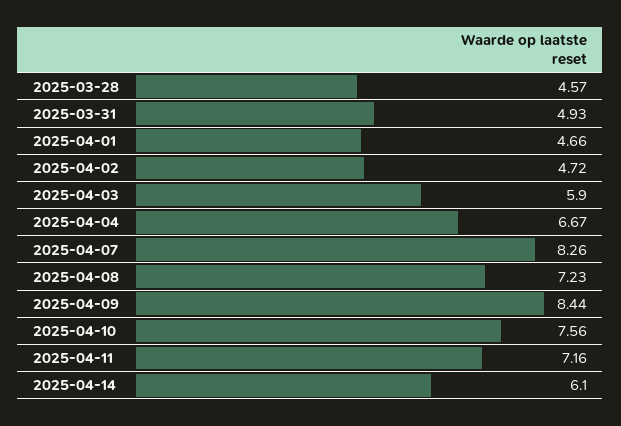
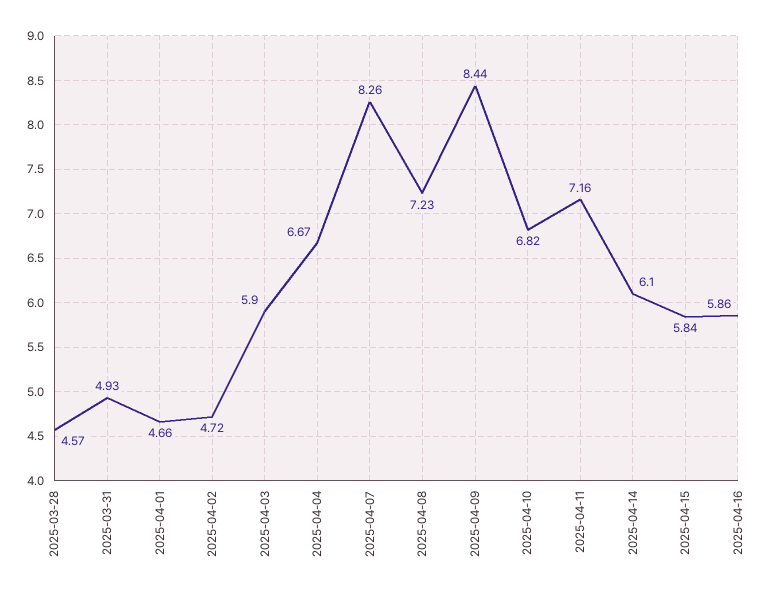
2025-04-10: 7.56 -> 6.82
2025-04-15: none -> 5.84
2025-04-16: none -> 5.86

